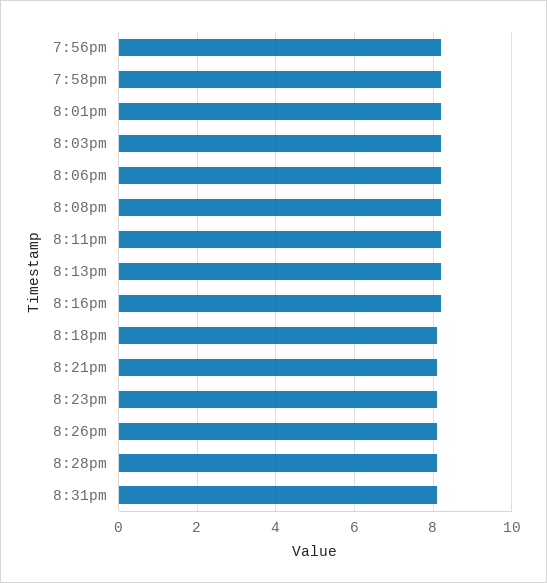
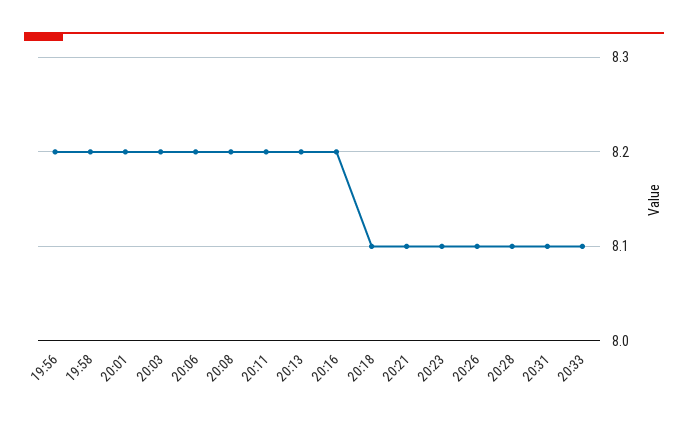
20:33: none -> 8.1

